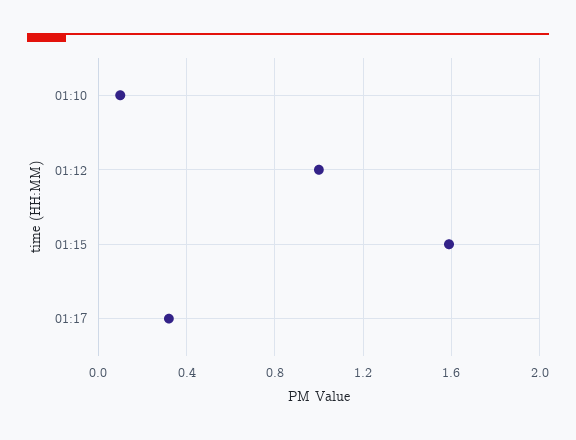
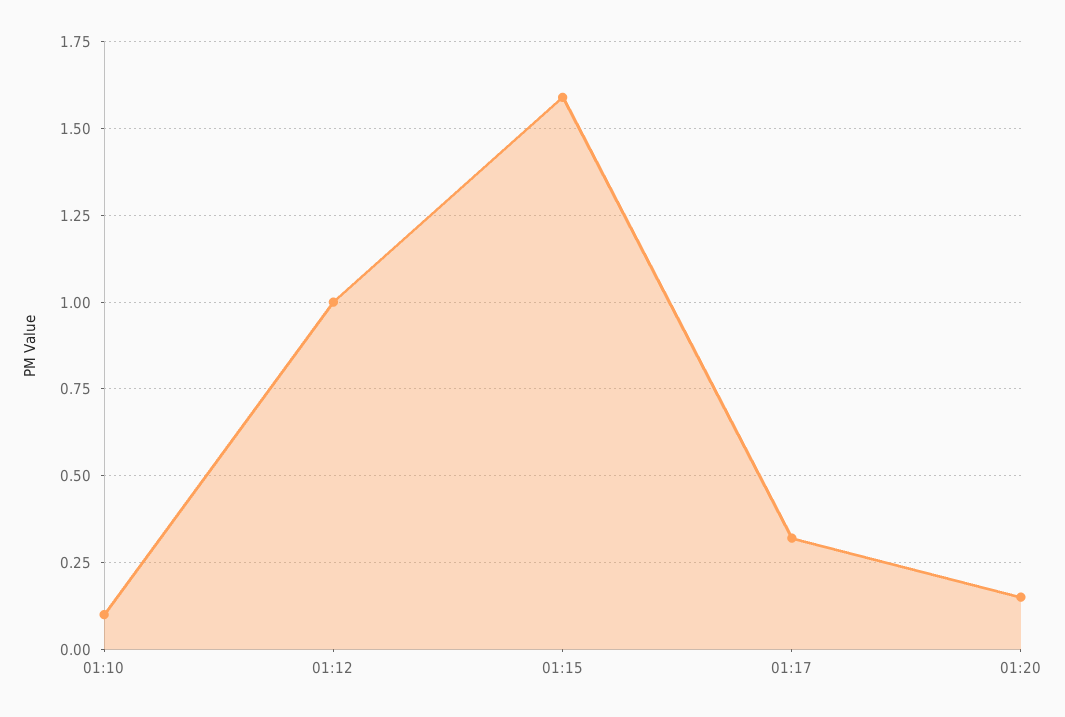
01:20: none -> 0.15

